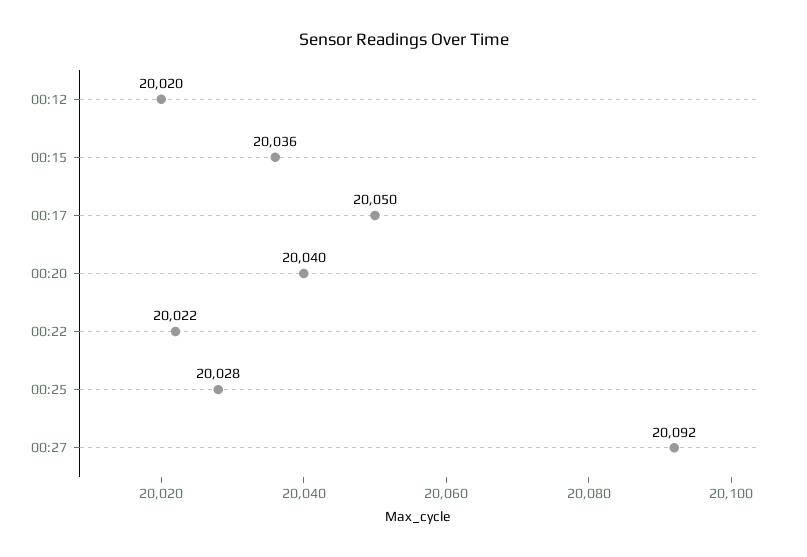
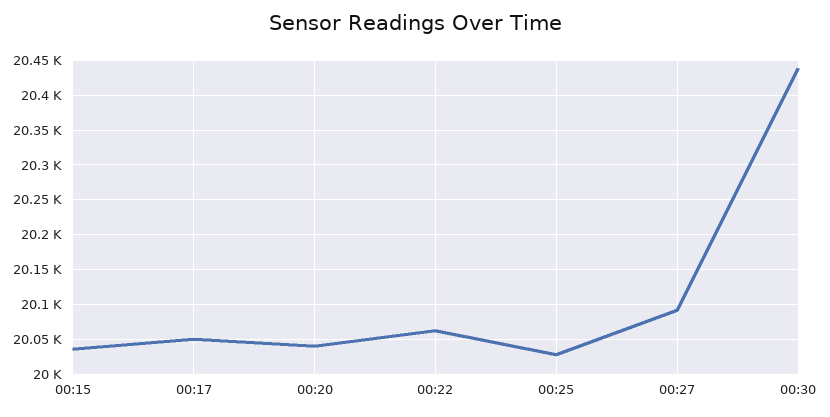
00:12: 20020 -> none
00:22: 20022 -> 20060
00:30: none -> 20440

